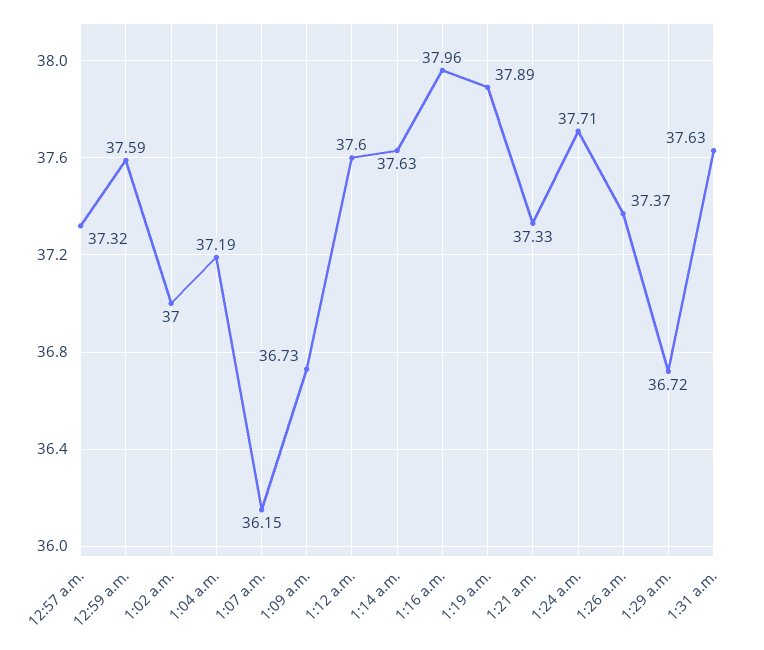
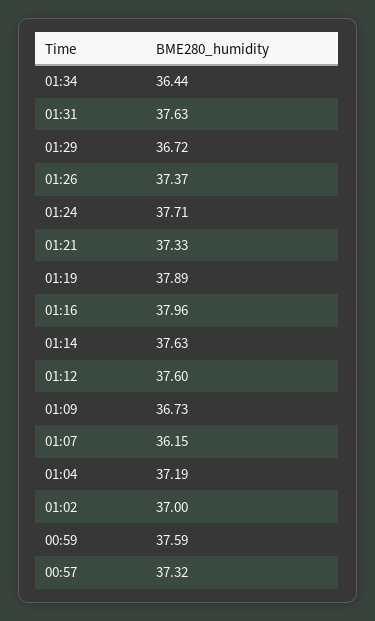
01:34: none -> 36.44

